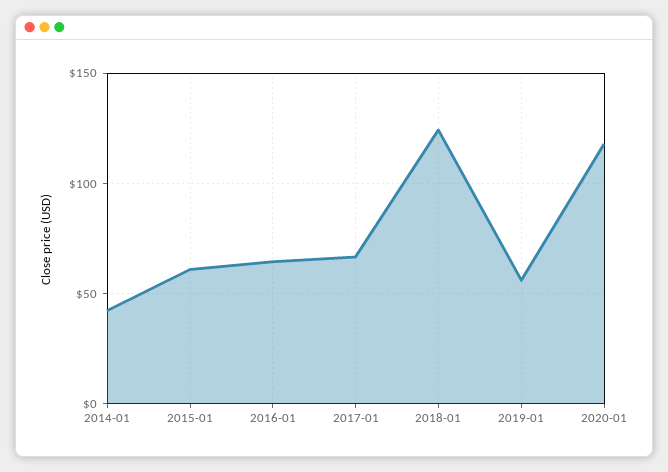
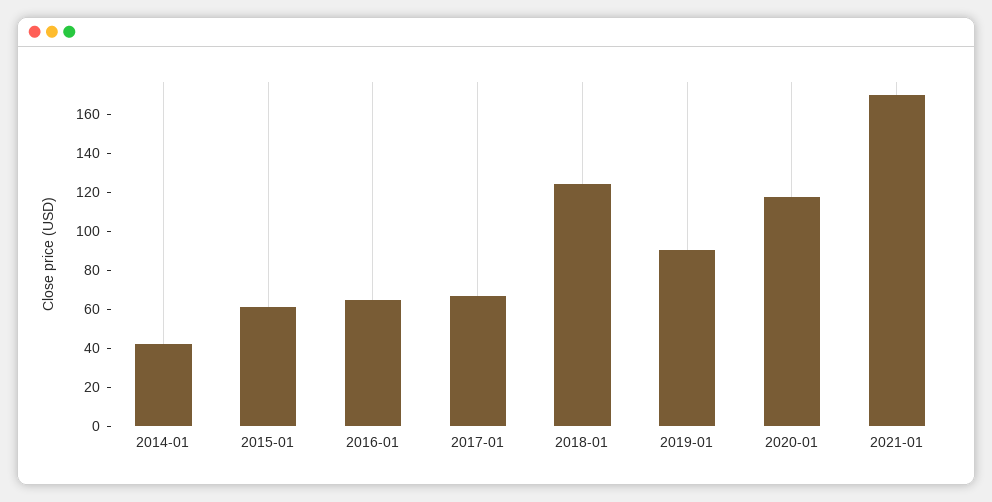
2019-01: 55 -> 90
2021-01: none -> 170

